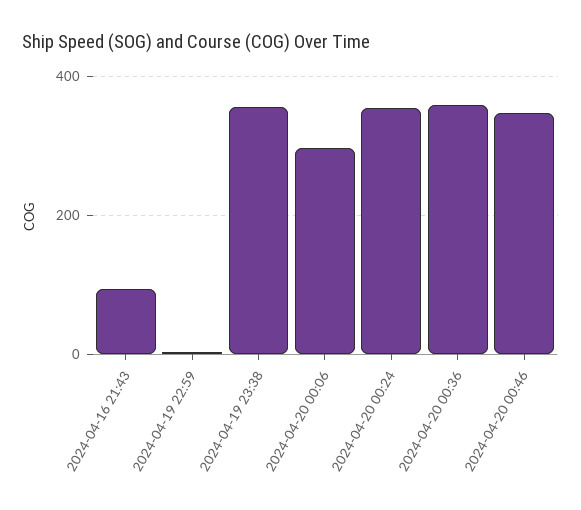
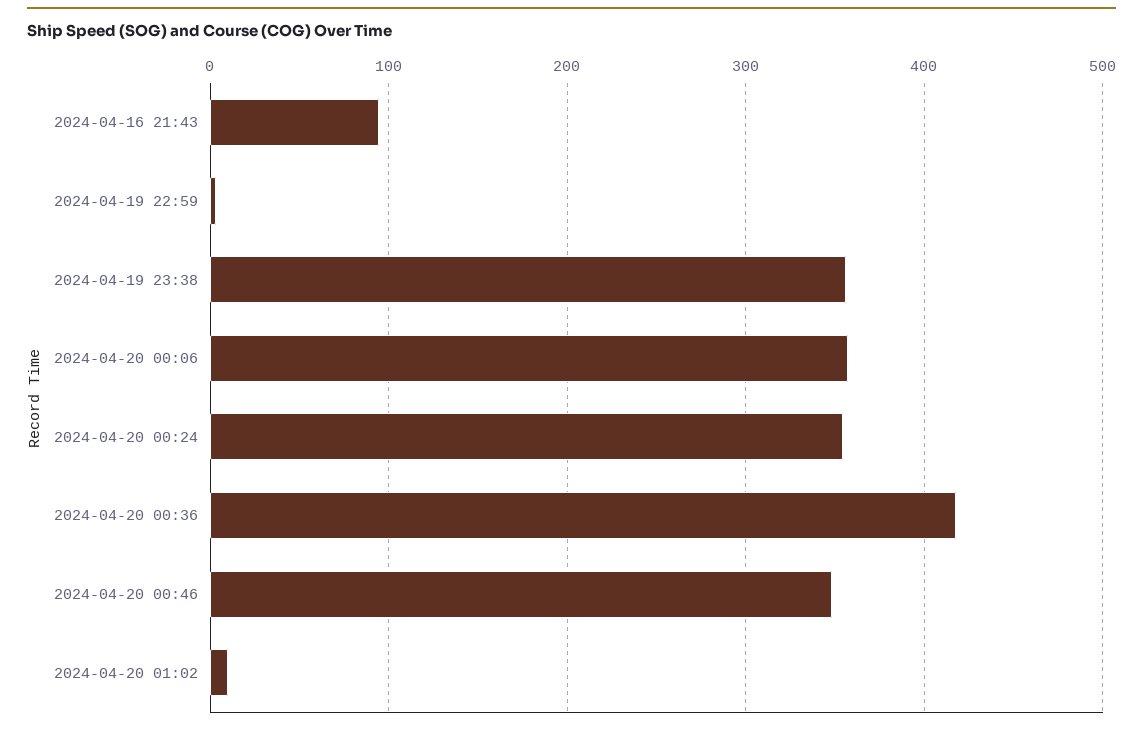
2024-04-20 00:06: 300 -> 360
2024-04-20 00:36: 360 -> 420
2024-04-20 01:02: none -> 10

